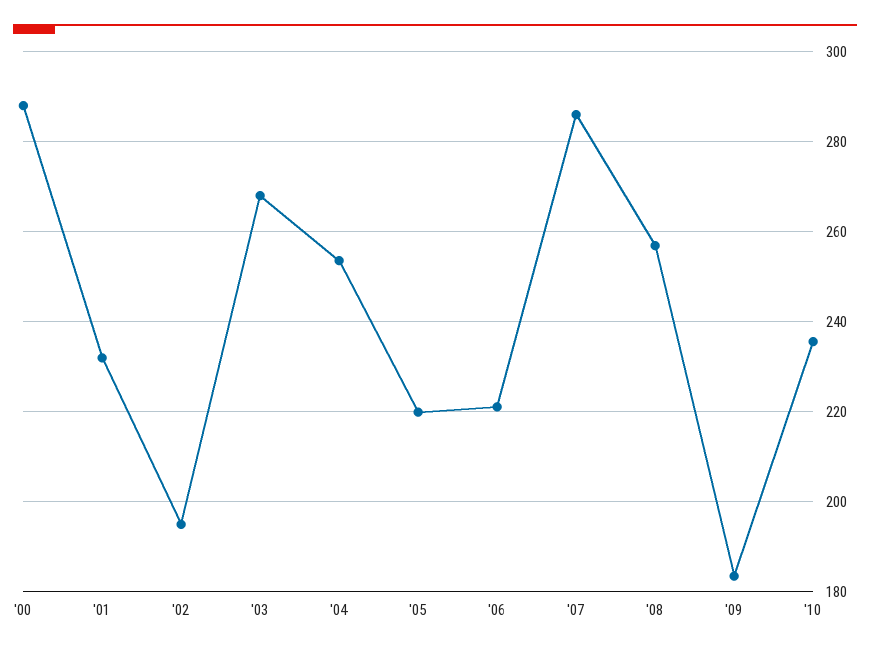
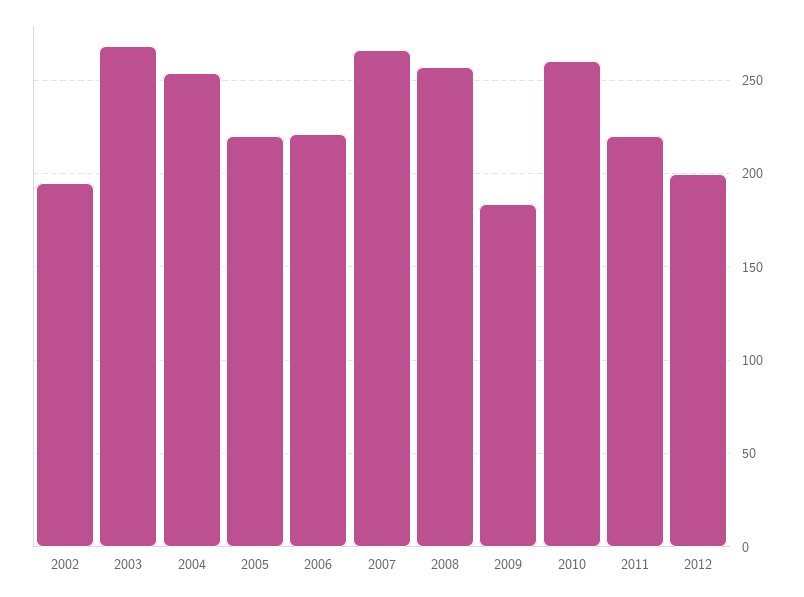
'00: 288 -> none
'01: 232 -> none
'07: 286 -> 265
'10: 236 -> 260
2011: none -> 220
2012: none -> 200

